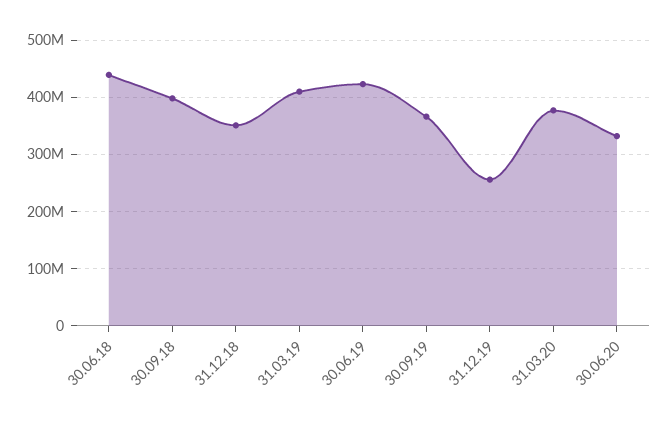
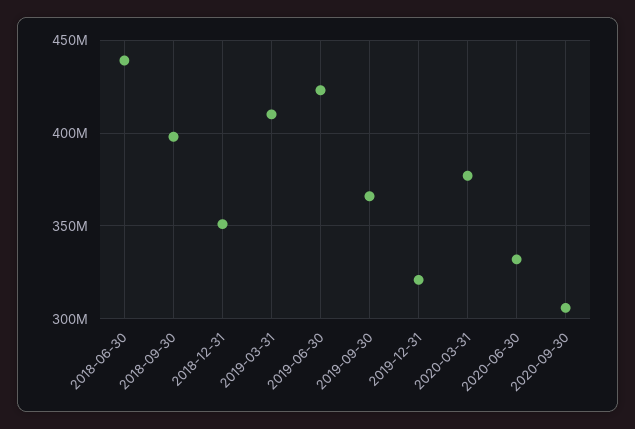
31.12.19: 260000000 -> 320000000
2020-09-30: none -> 305000000

